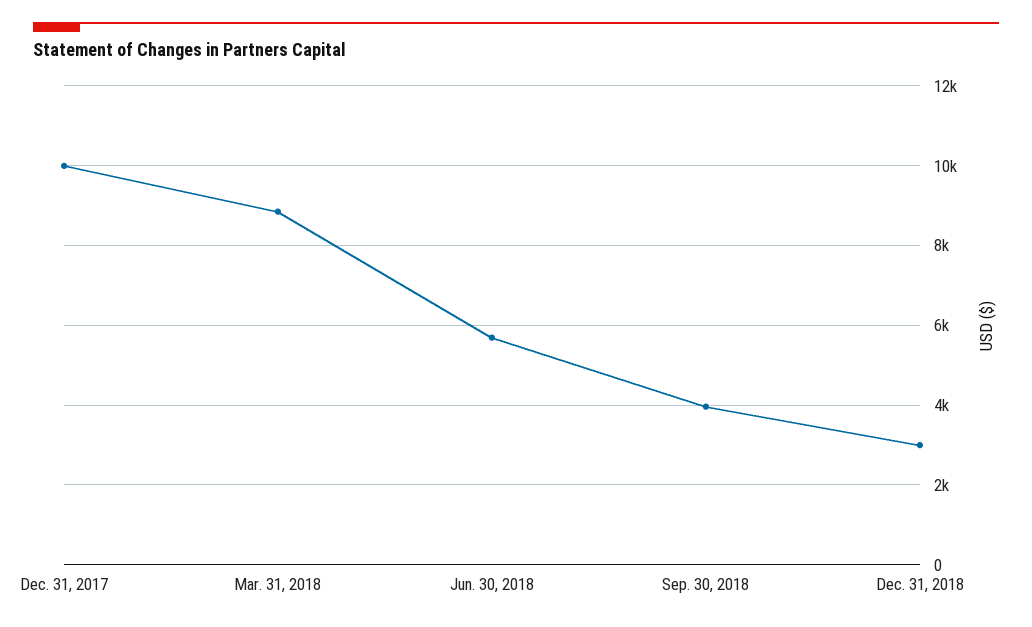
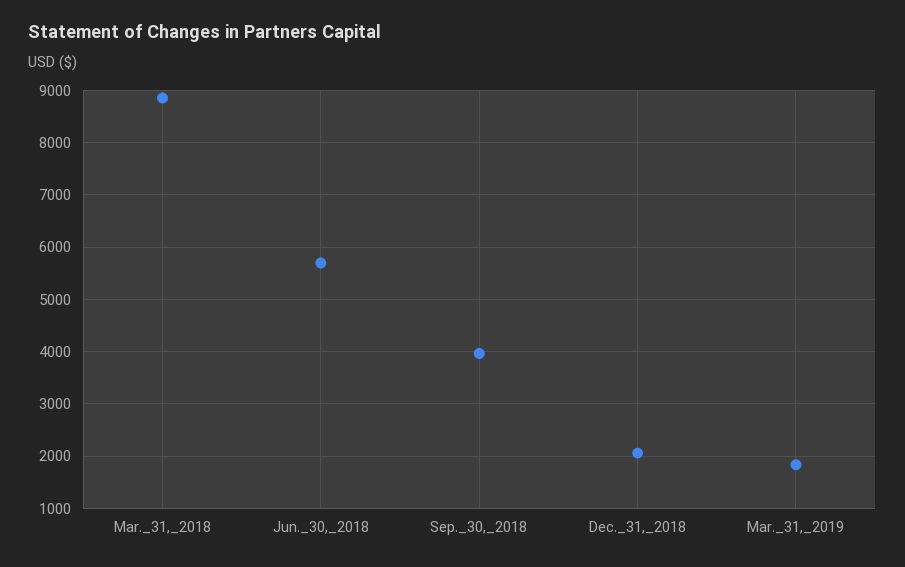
Dec. 31, 2017: 10000 -> none
Dec. 31, 2018: 3000 -> 2000
Mar._31,_2019: none -> 1800

